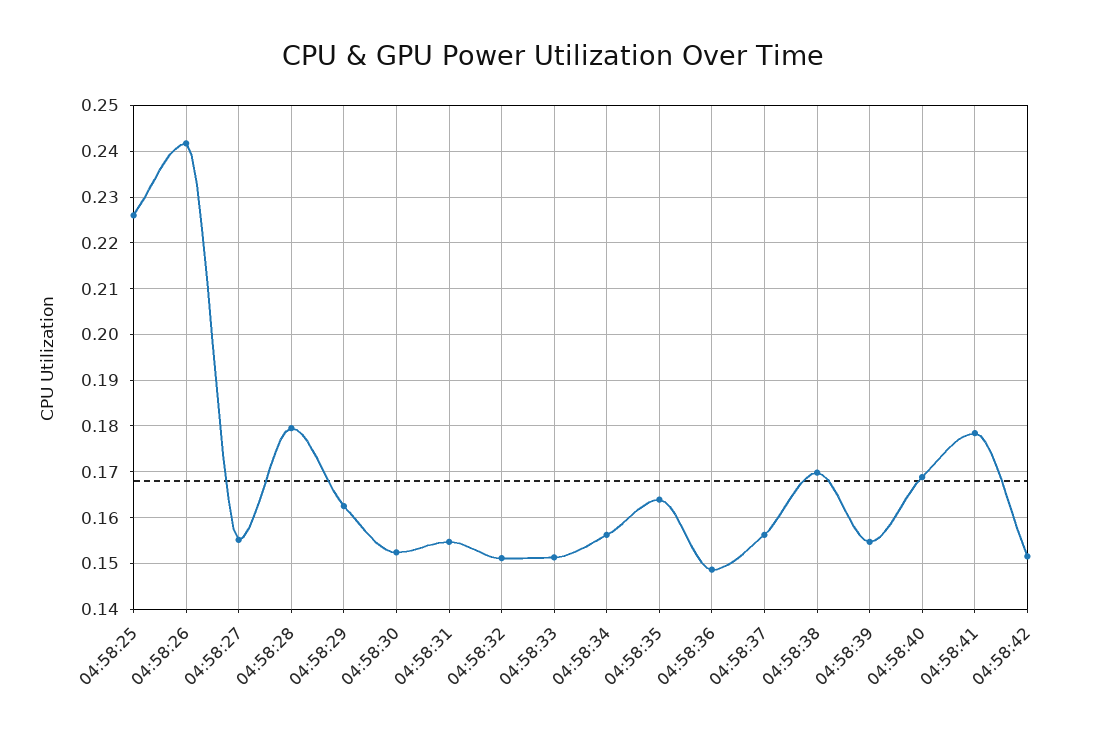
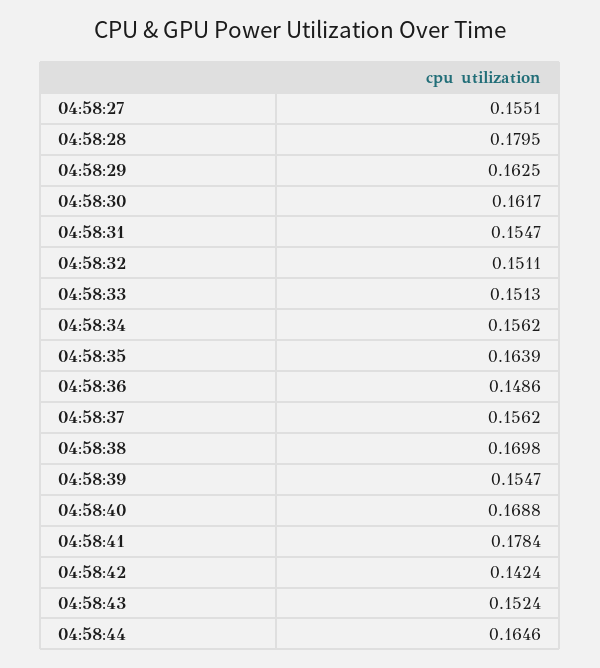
04:58:25: 0.226 -> none
04:58:26: 0.242 -> none
04:58:30: 0.152 -> 0.1617
04:58:42: 0.152 -> 0.1424
04:58:43: none -> 0.1524
04:58:44: none -> 0.1646

